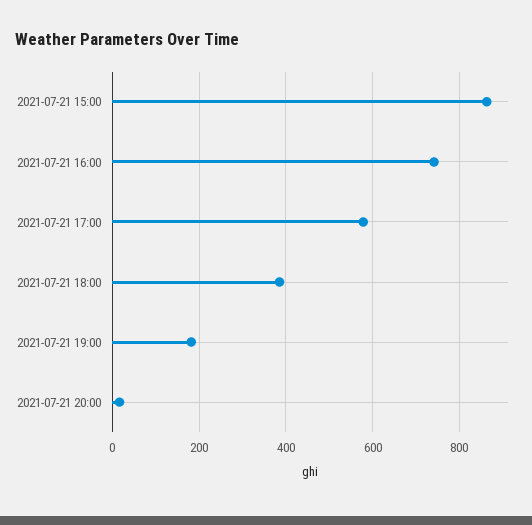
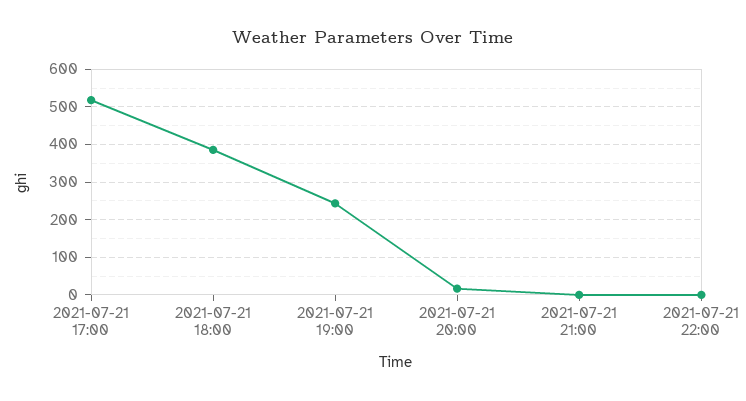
2021-07-21 15:00: 860 -> none
2021-07-21 16:00: 740 -> none
2021-07-21 17:00: 580 -> 520
2021-07-21 19:00: 180 -> 240
2021-07-21 21:00: none -> 0
2021-07-21 22:00: none -> 0

